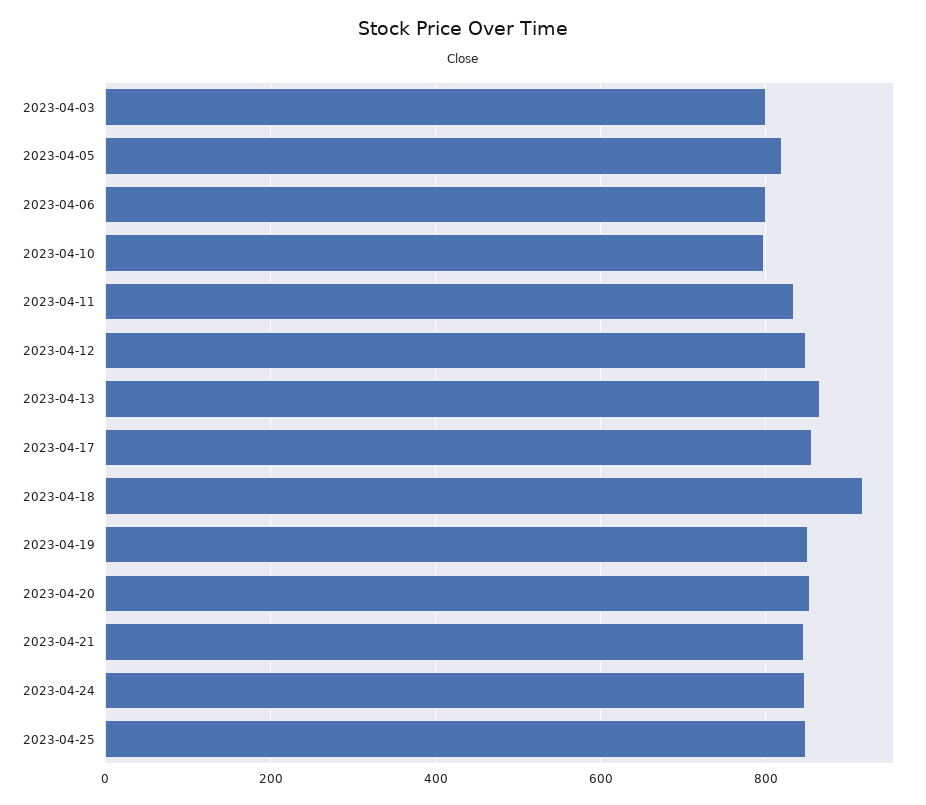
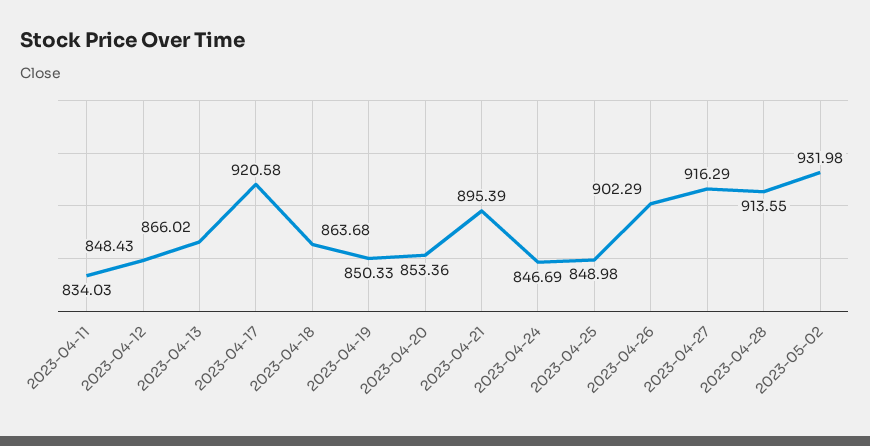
2023-04-03: 800 -> none
2023-04-05: 820 -> none
2023-04-06: 800 -> none
2023-04-10: 800 -> none
2023-04-17: 860 -> 920.58
2023-04-18: 920 -> 863.68
2023-04-21: 840 -> 895.39
2023-04-26: none -> 902.29
2023-04-27: none -> 916.29
2023-04-28: none -> 913.55
2023-05-02: none -> 931.98

